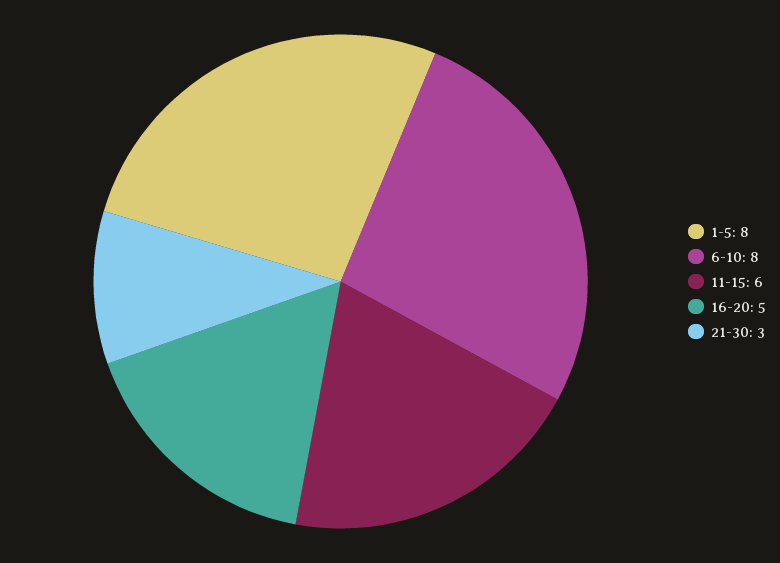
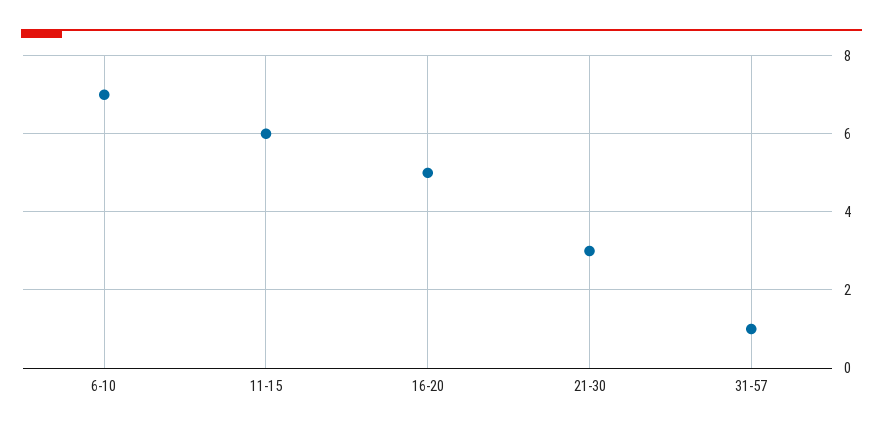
1-5: 8 -> none
6-10: 8 -> 7
31-57: none -> 1

